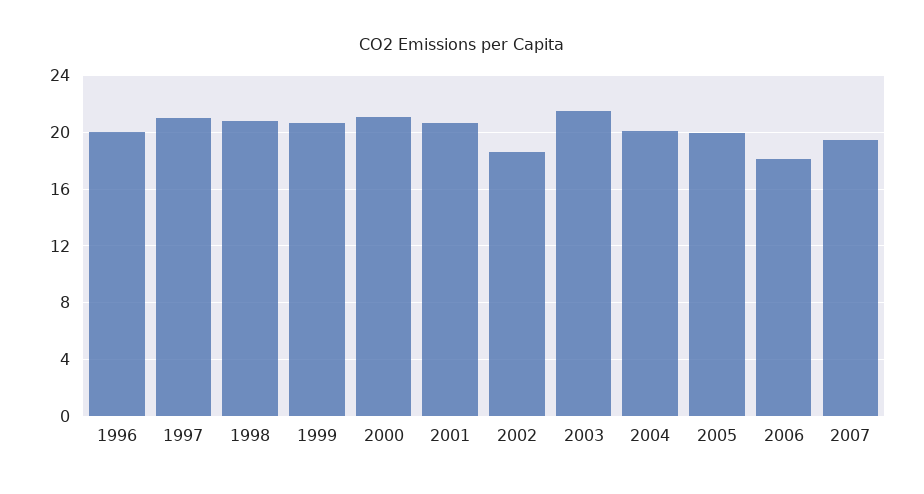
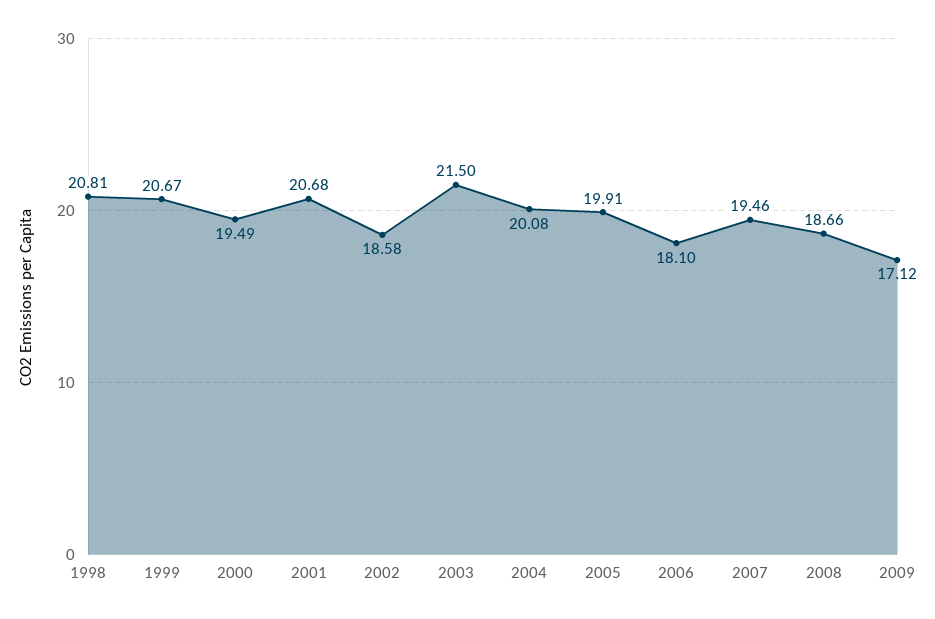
1996: 20 -> none
1997: 21 -> none
2000: 21 -> 19.49
2008: none -> 18.66
2009: none -> 17.12

